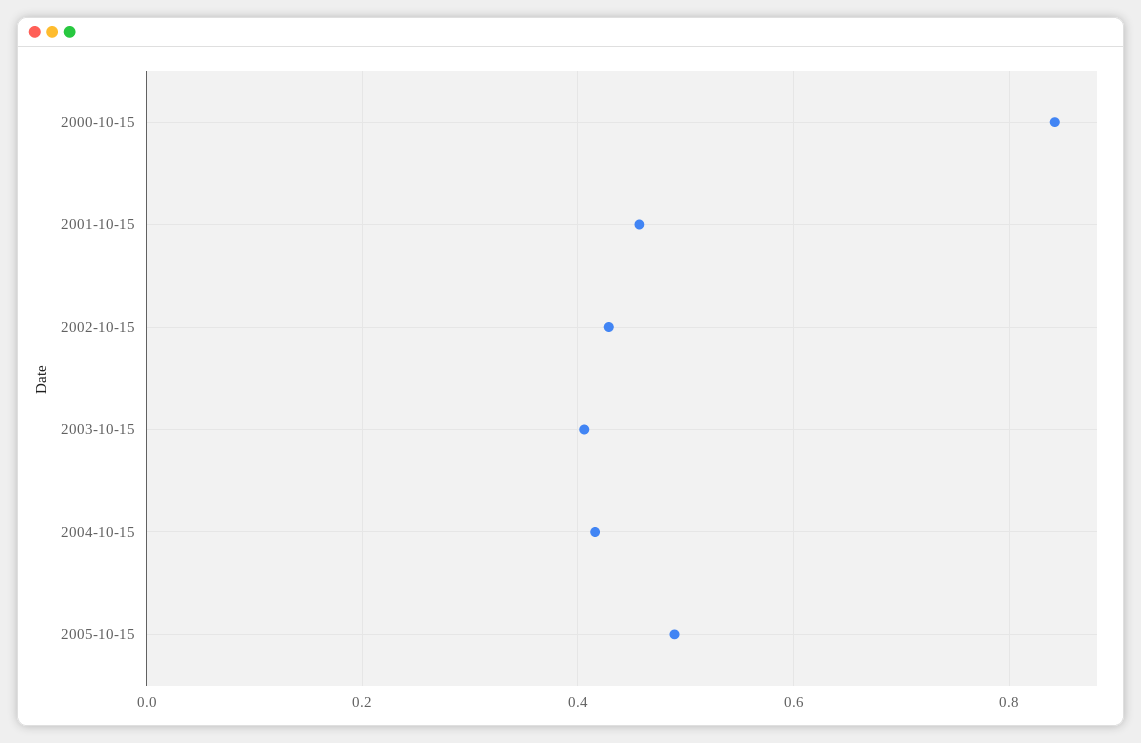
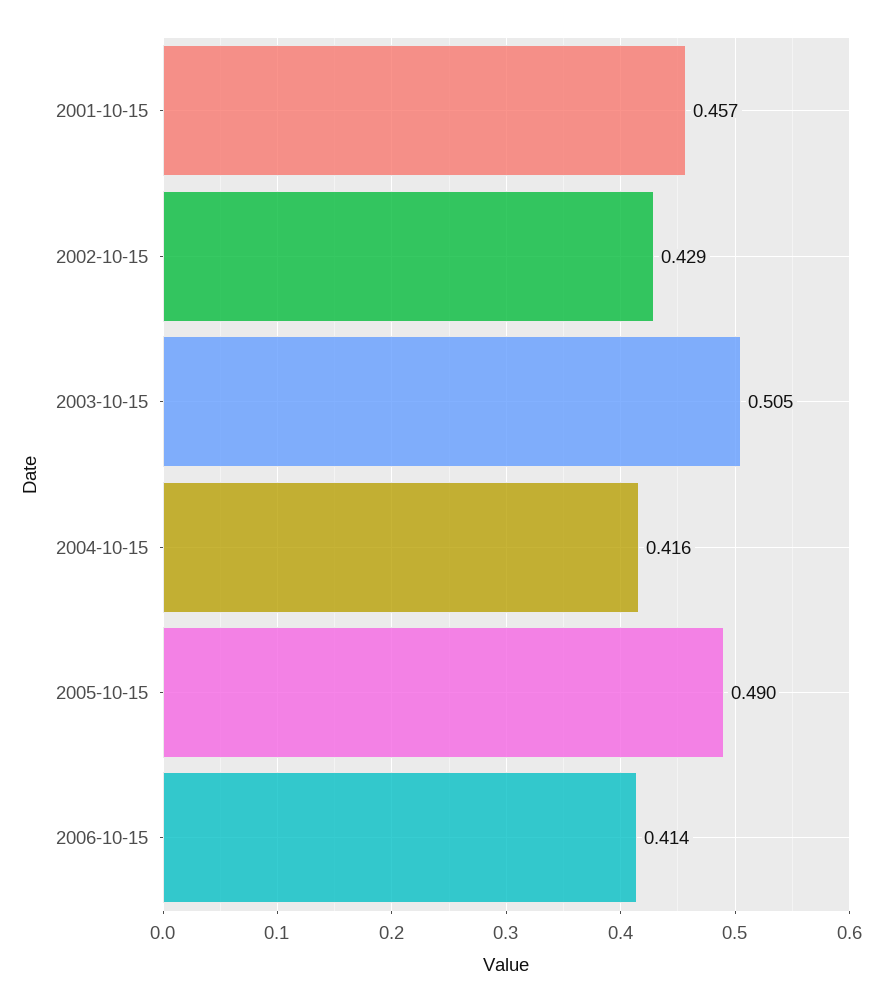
2000-10-15: 0.84 -> none
2003-10-15: 0.4 -> 0.505
2006-10-15: none -> 0.414

